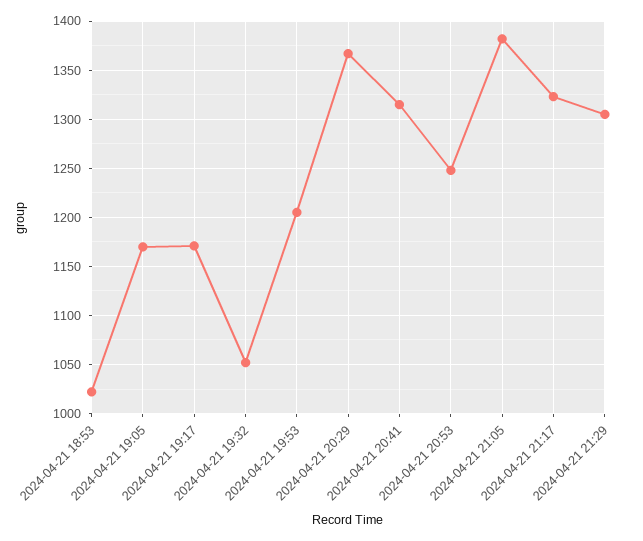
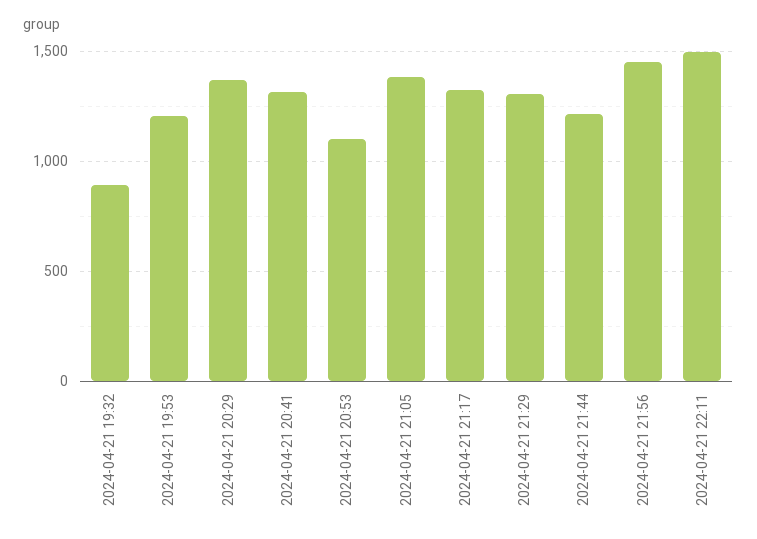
2024-04-21 18:53: 1020 -> none
2024-04-21 19:05: 1170 -> none
2024-04-21 19:17: 1170 -> none
2024-04-21 19:32: 1050 -> 900
2024-04-21 20:53: 1250 -> 1100
2024-04-21 21:44: none -> 1200
2024-04-21 21:56: none -> 1450
2024-04-21 22:11: none -> 1500

